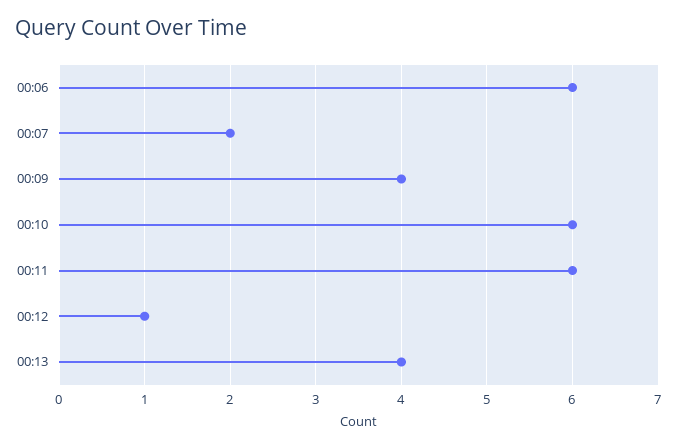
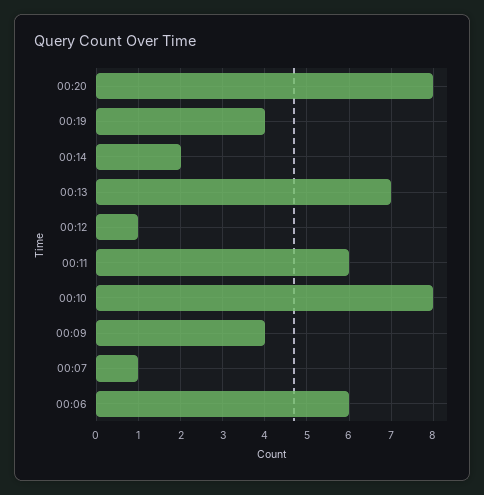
00:07: 2 -> 1
00:10: 6 -> 8
00:13: 4 -> 7
00:20: none -> 8
00:19: none -> 4
00:14: none -> 2

